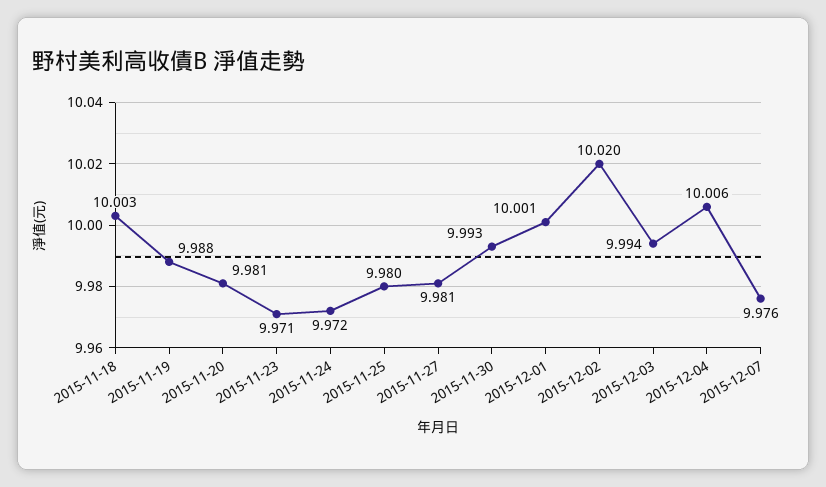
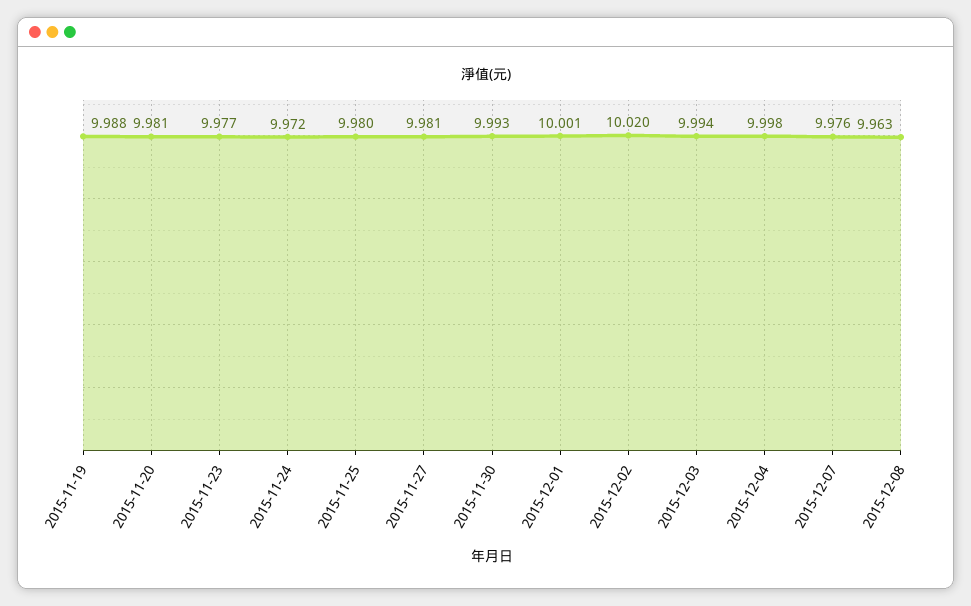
2015-11-18: 10.003 -> none
2015-11-23: 9.971 -> 9.977
2015-12-04: 10.006 -> 9.998
2015-12-08: none -> 9.963

